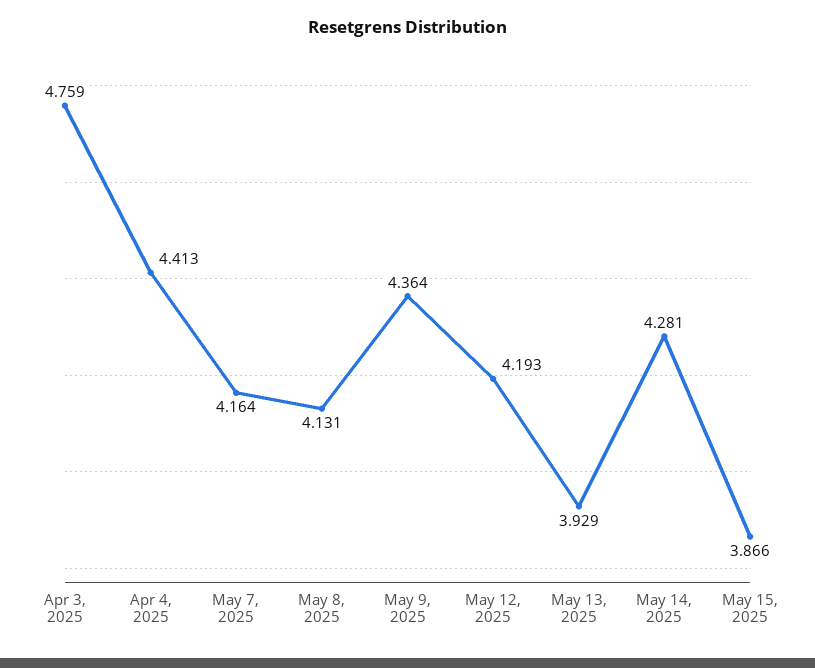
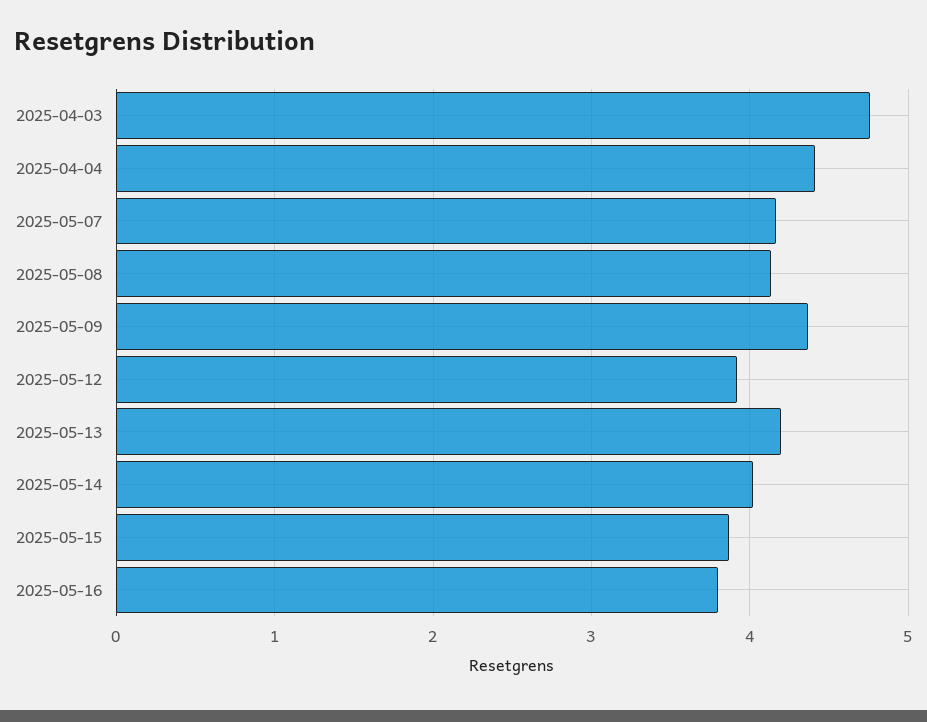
May 12, 2025: 4.193 -> 3.9
May 13, 2025: 3.929 -> 4.2
May 14, 2025: 4.281 -> 4
2025-05-16: none -> 3.8

